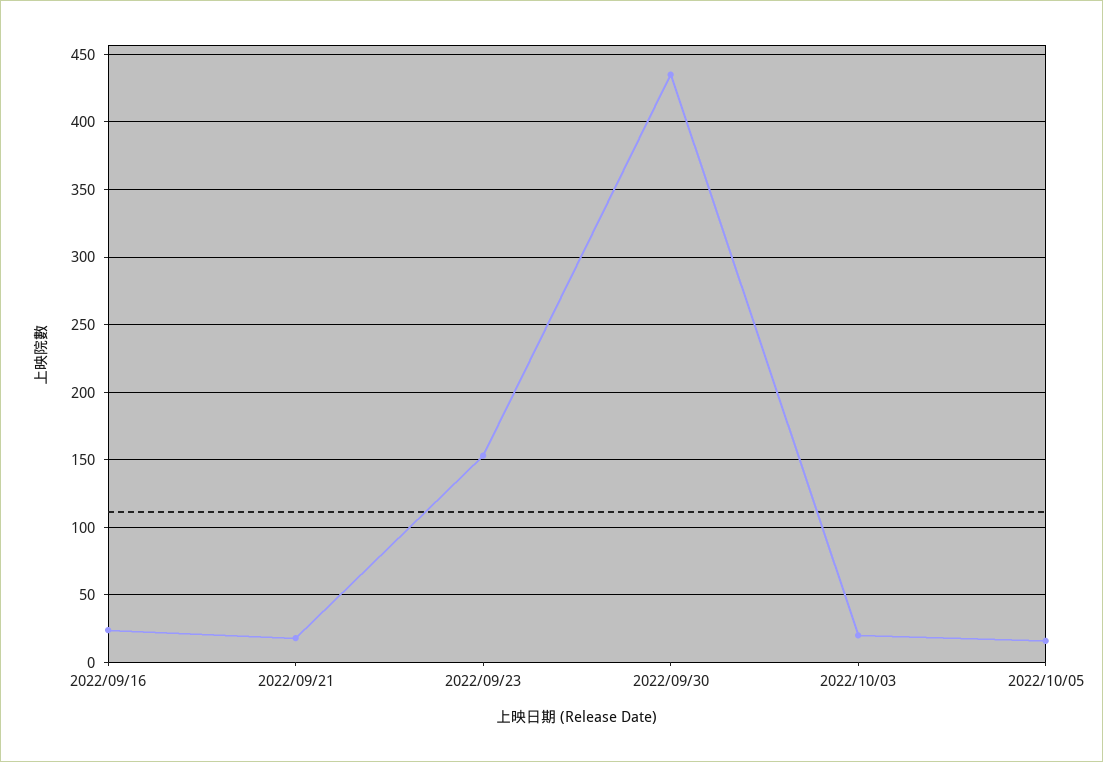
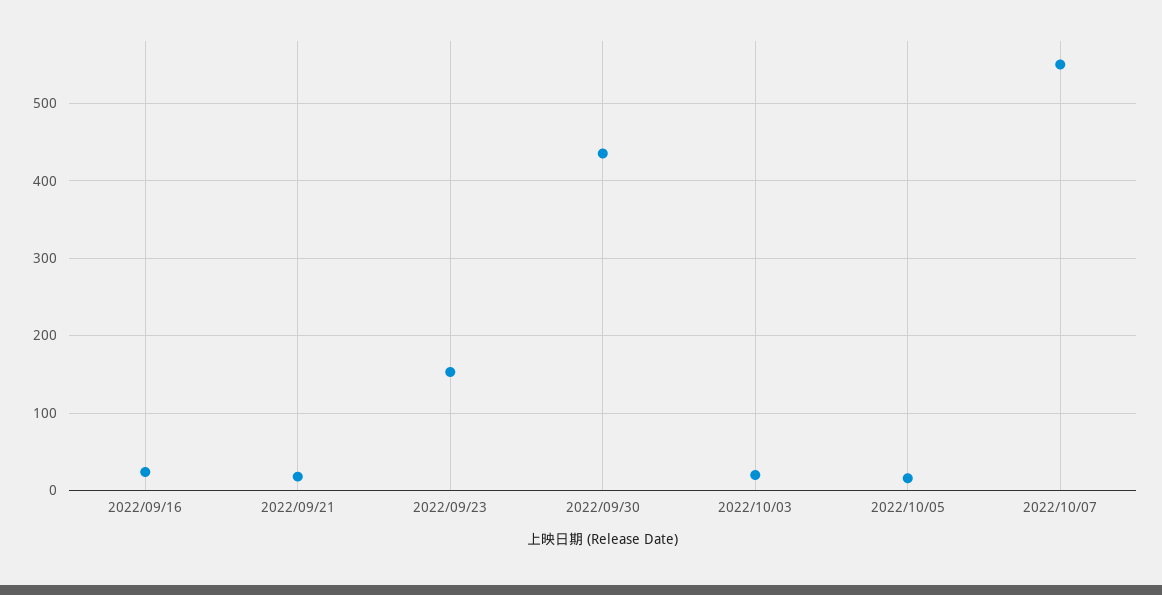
2022/10/07: none -> 550

